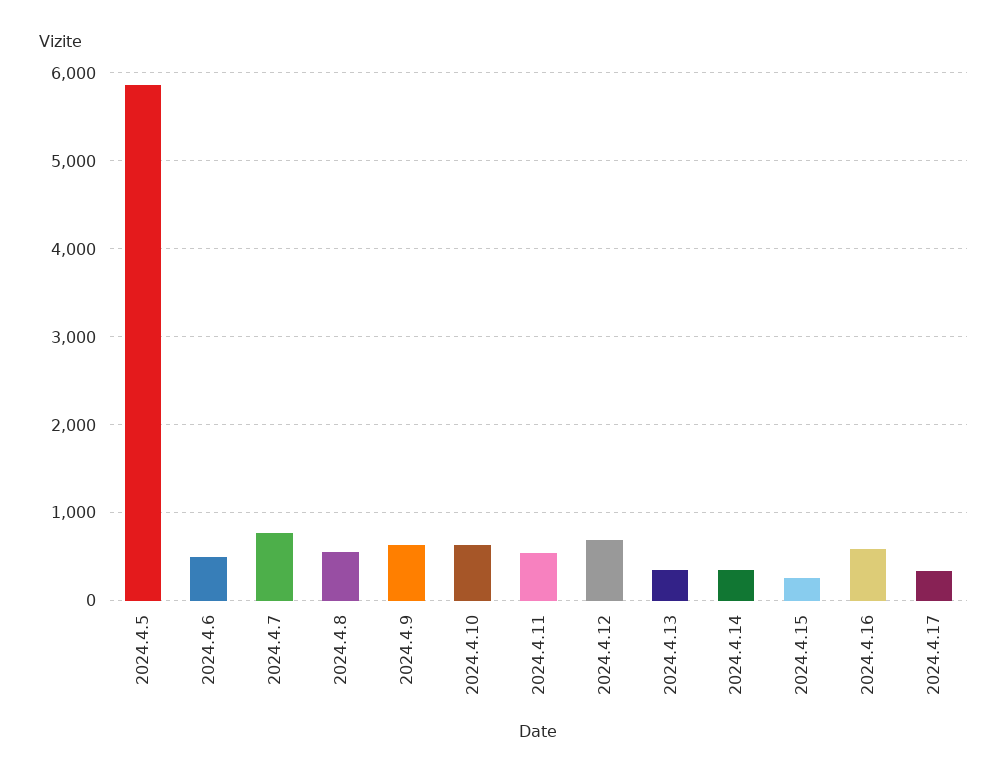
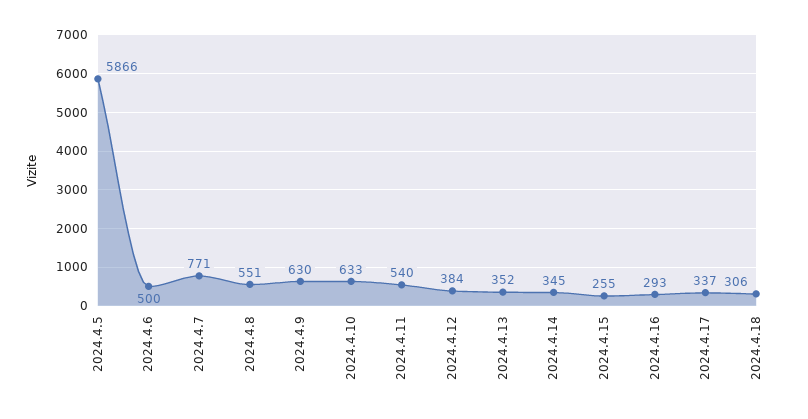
2024.4.12: 700 -> 384
2024.4.16: 600 -> 293
2024.4.18: none -> 306

